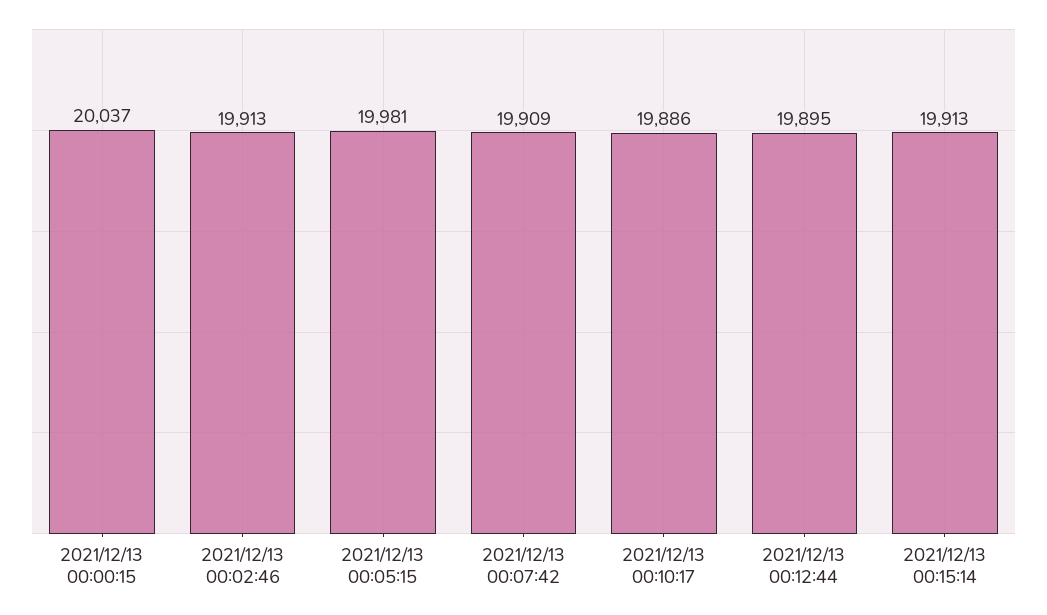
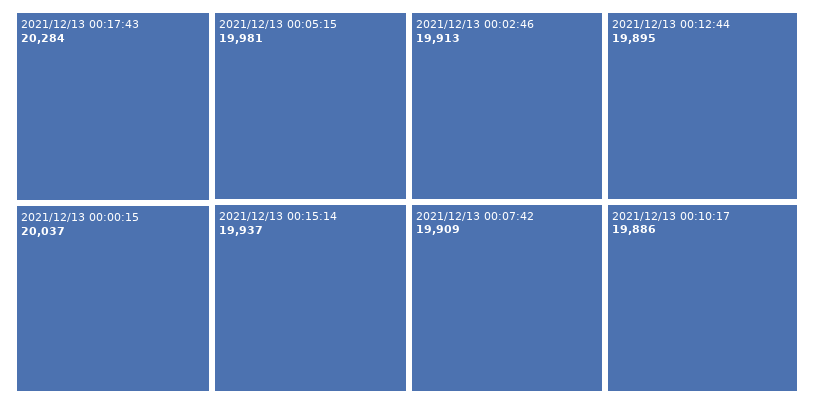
2021/12/13 00:15:14: 19913 -> 19937
2021/12/13 00:17:43: none -> 20284

